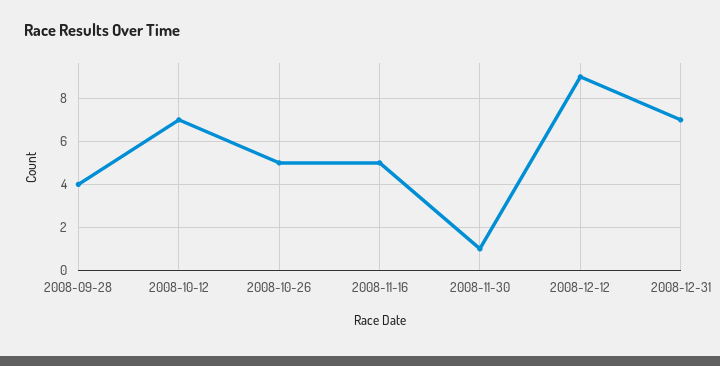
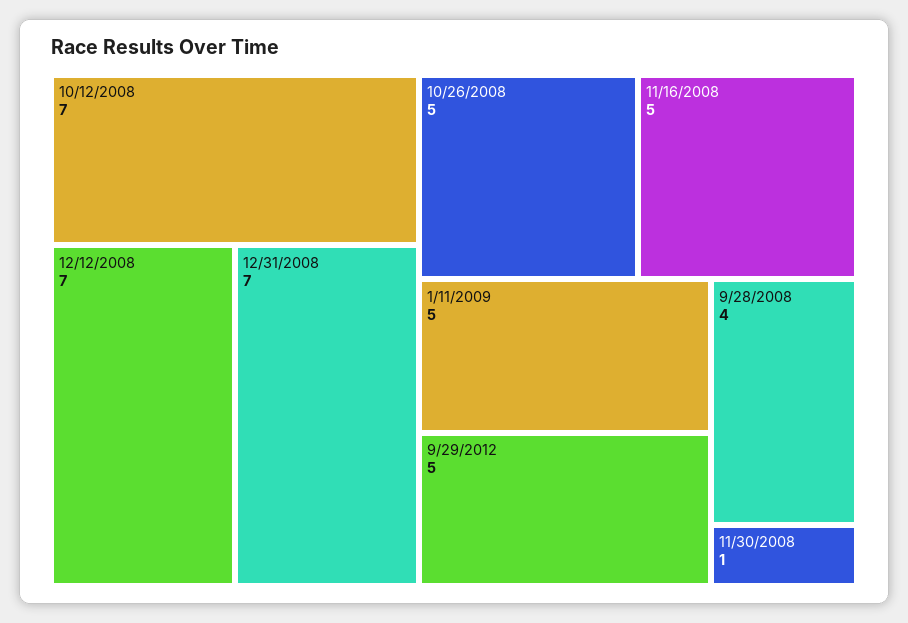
2008-12-12: 9 -> 7
1/11/2009: none -> 5
9/29/2012: none -> 5

